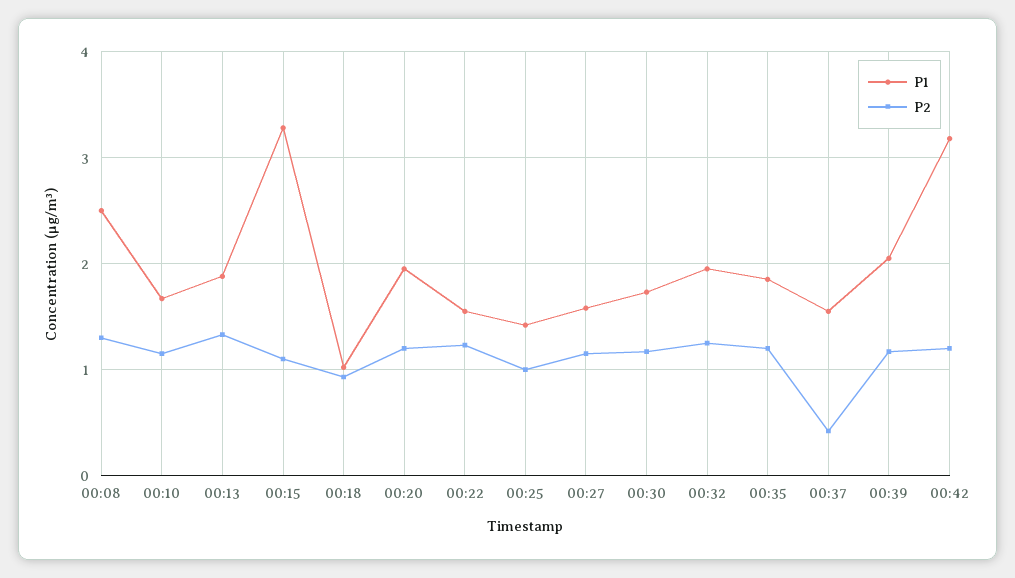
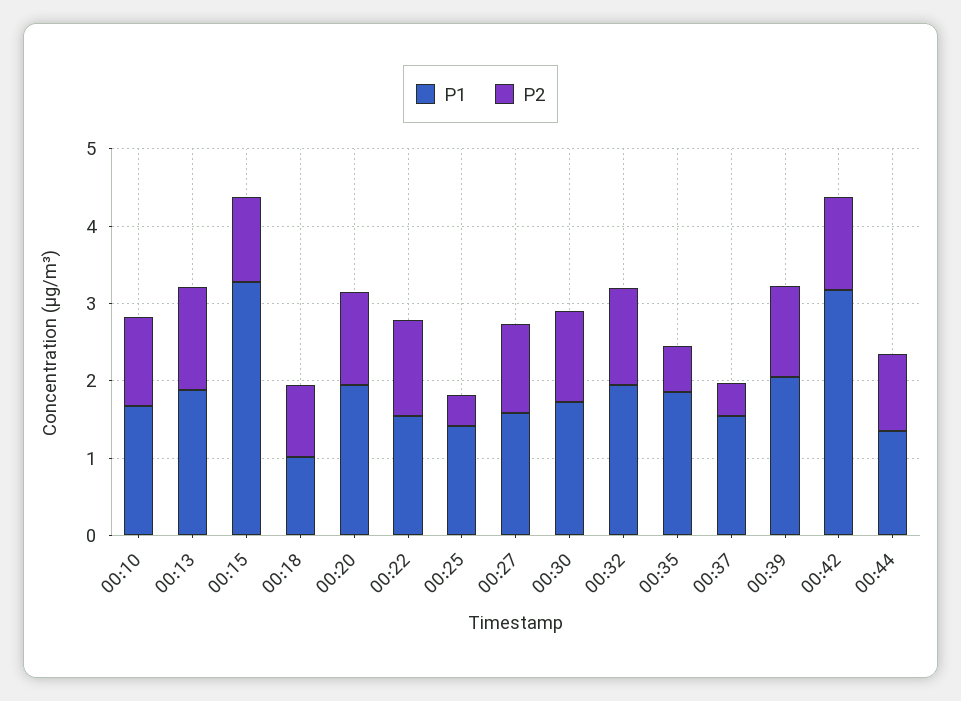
P1, 00:08: 2.5 -> none
P2, 00:08: 1.3 -> none
P2, 00:25: 1 -> 0.4
P2, 00:35: 1.2 -> 0.6
P1, 00:44: none -> 1.4
P2, 00:44: none -> 1

